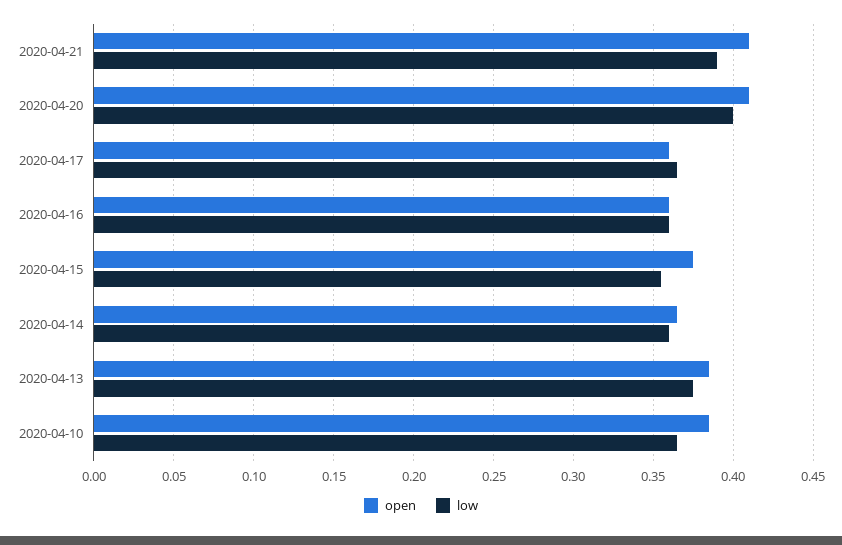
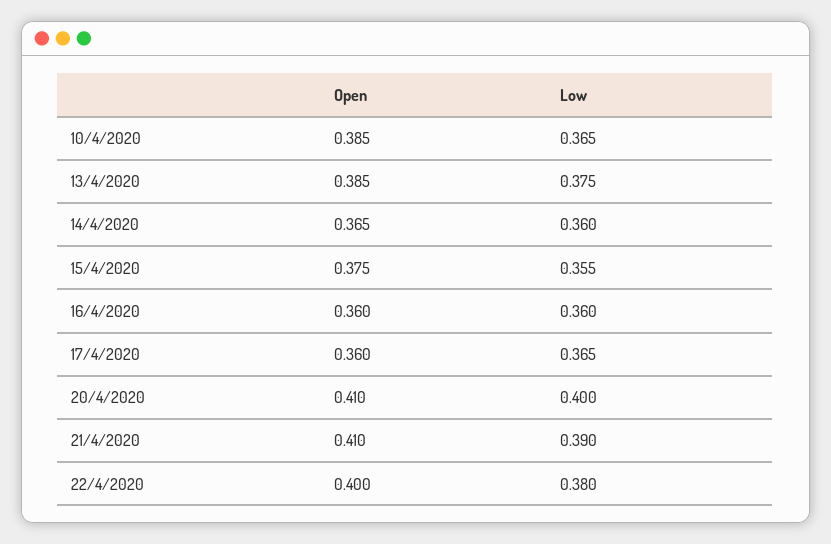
open, 22/4/2020: none -> 0.4
low, 22/4/2020: none -> 0.38

